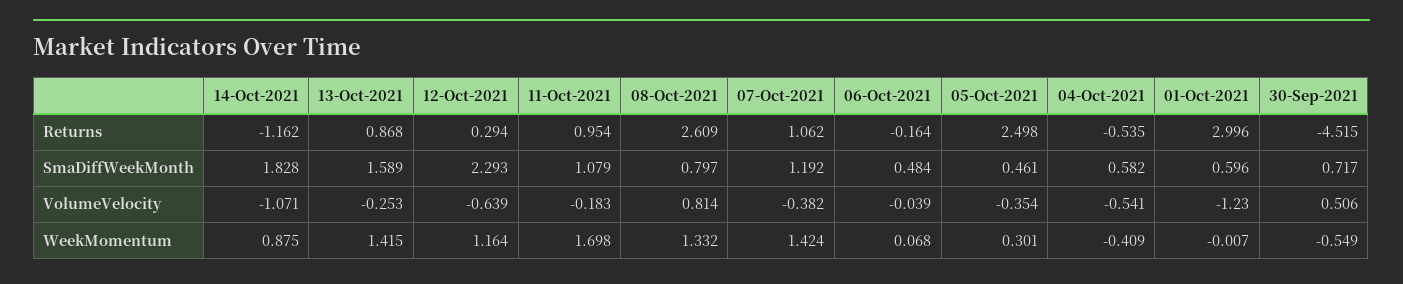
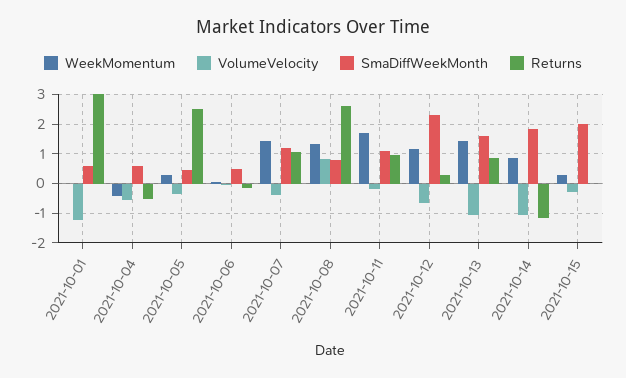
Returns, 30-Sep-2021: -4.515 -> none
SmaDiffWeekMonth, 30-Sep-2021: 0.717 -> none
VolumeVelocity, 13-Oct-2021: -0.253 -> -1
VolumeVelocity, 30-Sep-2021: 0.506 -> none
WeekMomentum, 30-Sep-2021: -0.549 -> none
WeekMomentum, 2021-10-15: none -> 0.25
VolumeVelocity, 2021-10-15: none -> -0.25
SmaDiffWeekMonth, 2021-10-15: none -> 2
Returns, 2021-10-15: none -> 0

